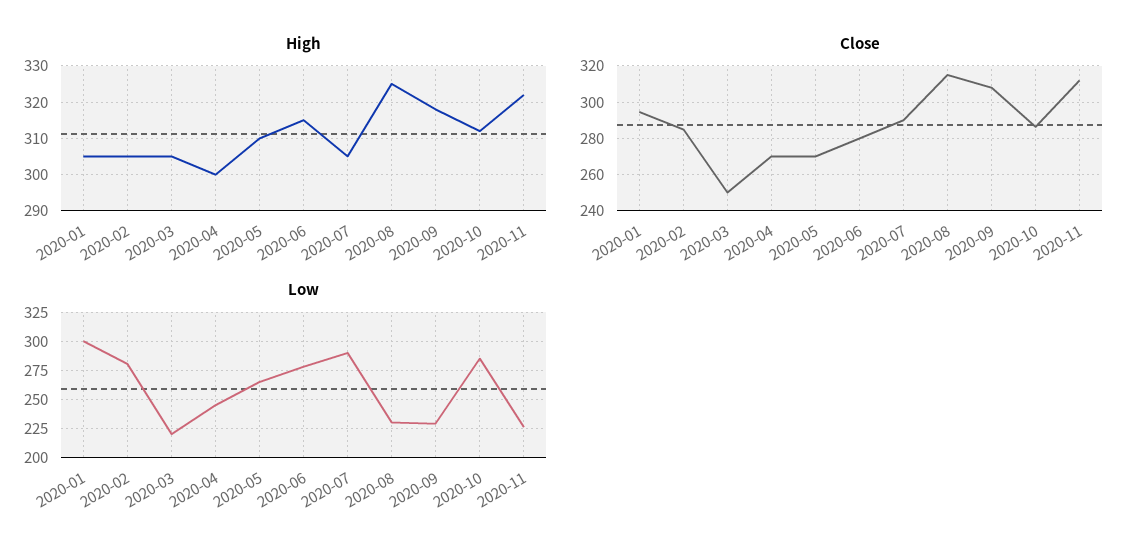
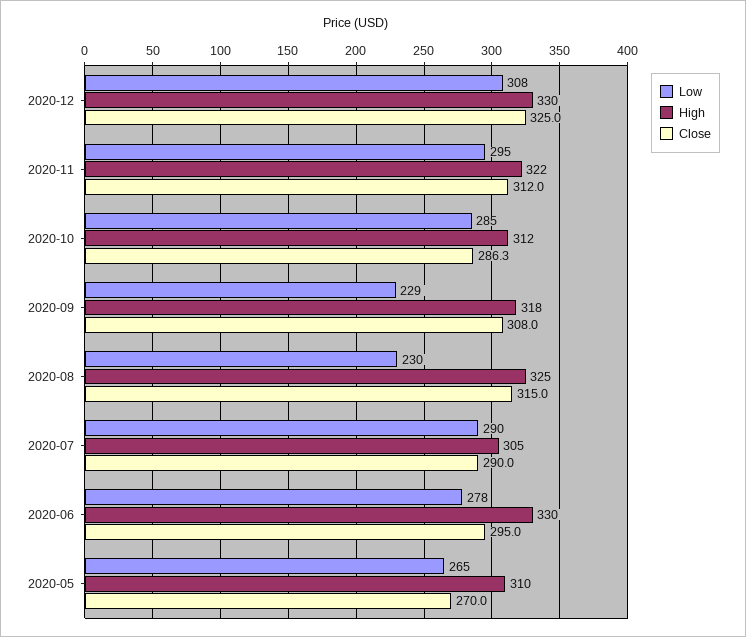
High, 2020-01: 305 -> none
High, 2020-02: 305 -> none
High, 2020-03: 305 -> none
High, 2020-04: 300 -> none
High, 2020-06: 315 -> 330
Close, 2020-01: 295 -> none
Close, 2020-02: 285 -> none
Close, 2020-03: 250 -> none
Close, 2020-04: 270 -> none
Close, 2020-06: 280 -> 295
Low, 2020-01: 300 -> none
Low, 2020-02: 275 -> none
Low, 2020-03: 225 -> none
Low, 2020-04: 250 -> none
Low, 2020-11: 225 -> 295
Low, 2020-12: none -> 308
High, 2020-12: none -> 330
Close, 2020-12: none -> 325

